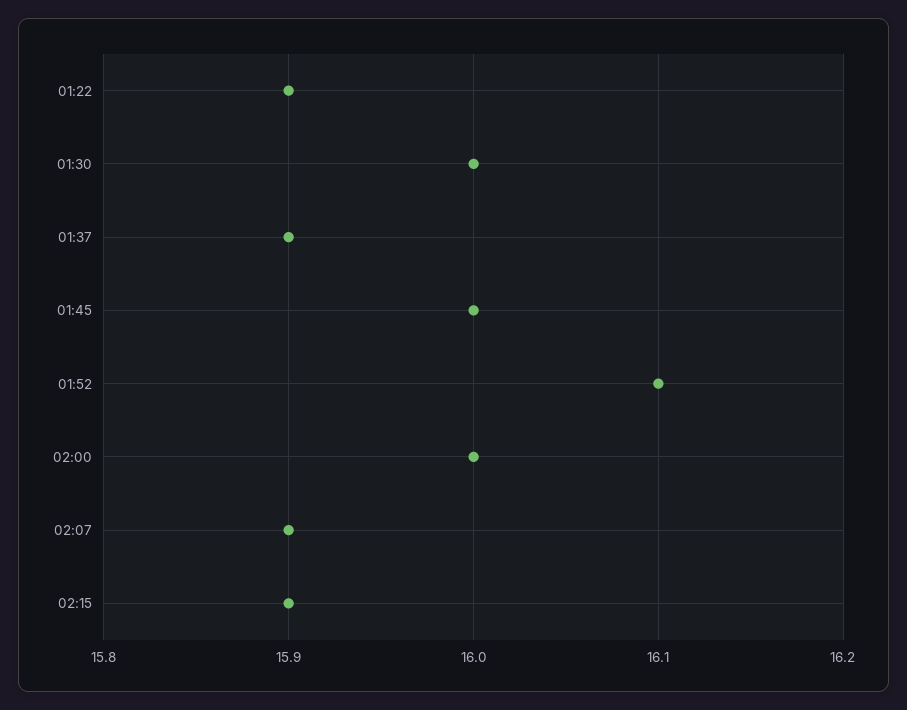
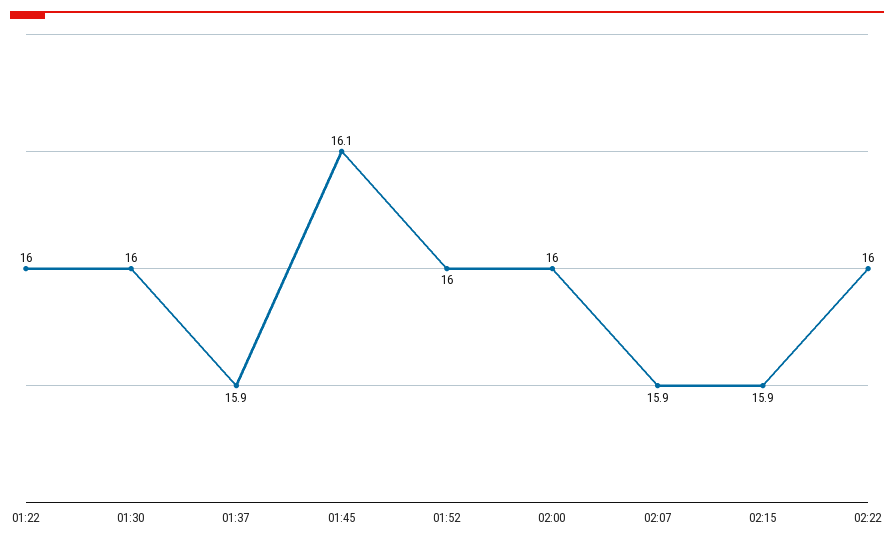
01:22: 15.9 -> 16
01:45: 16 -> 16.1
01:52: 16.1 -> 16
02:22: none -> 16

